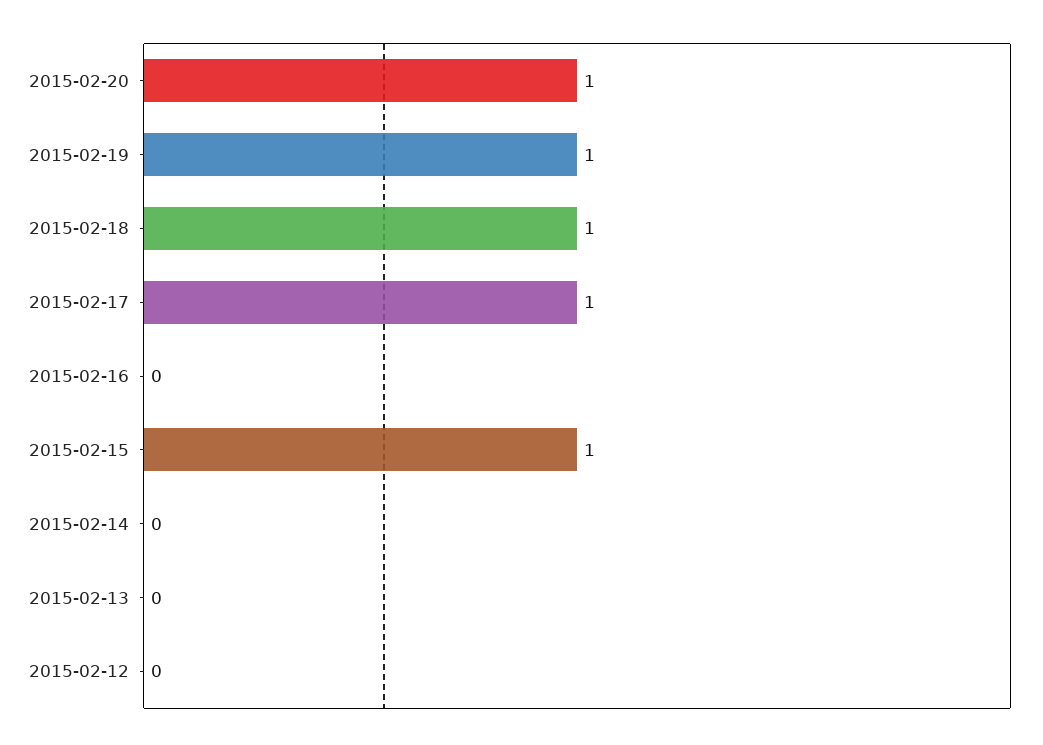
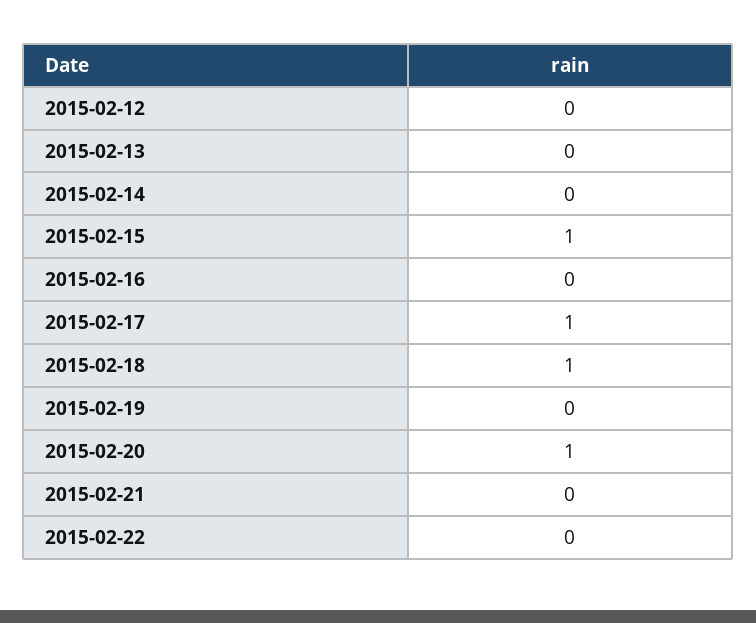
2015-02-19: 1 -> 0
2015-02-21: none -> 0
2015-02-22: none -> 0

